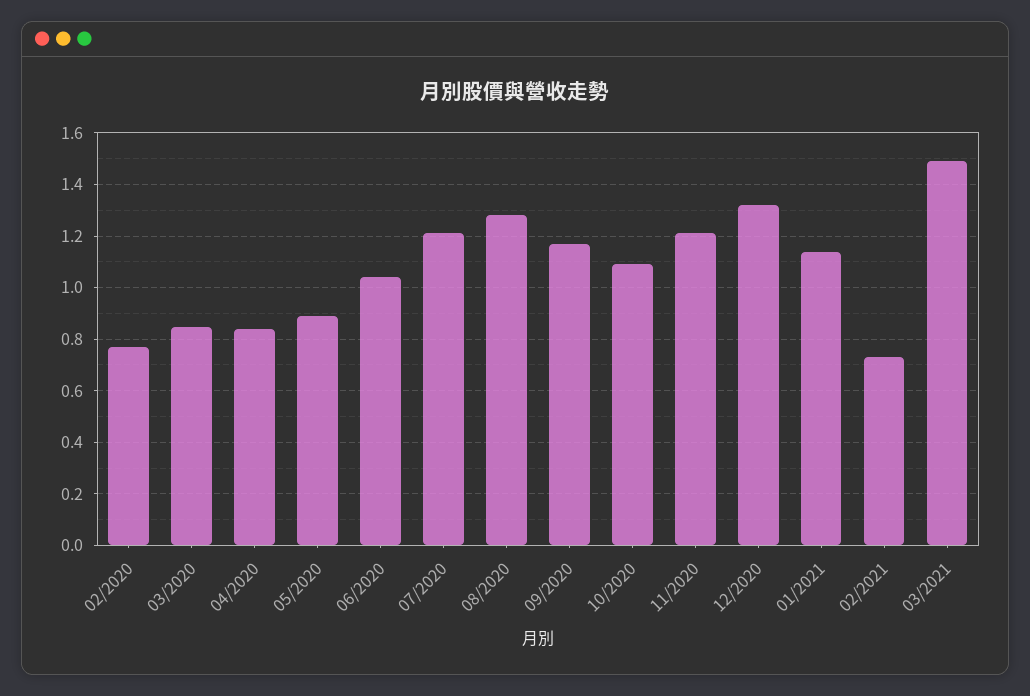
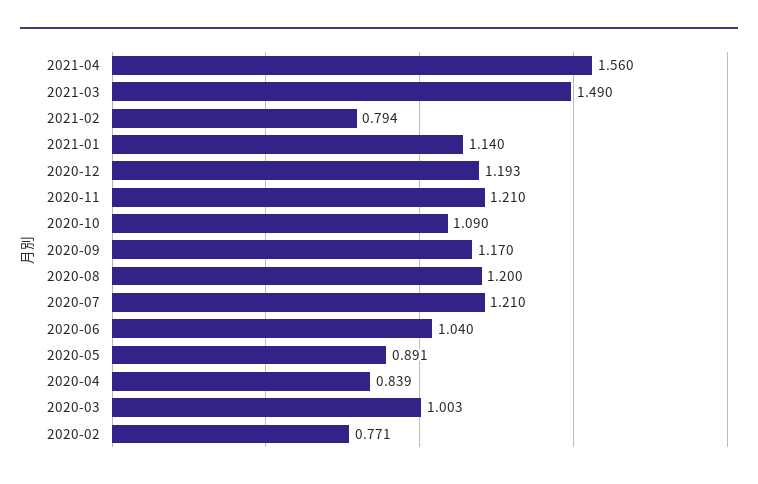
03/2020: 0.85 -> 1.003
08/2020: 1.275 -> 1.2
12/2020: 1.325 -> 1.193
02/2021: 0.725 -> 0.794
2021-04: none -> 1.56

